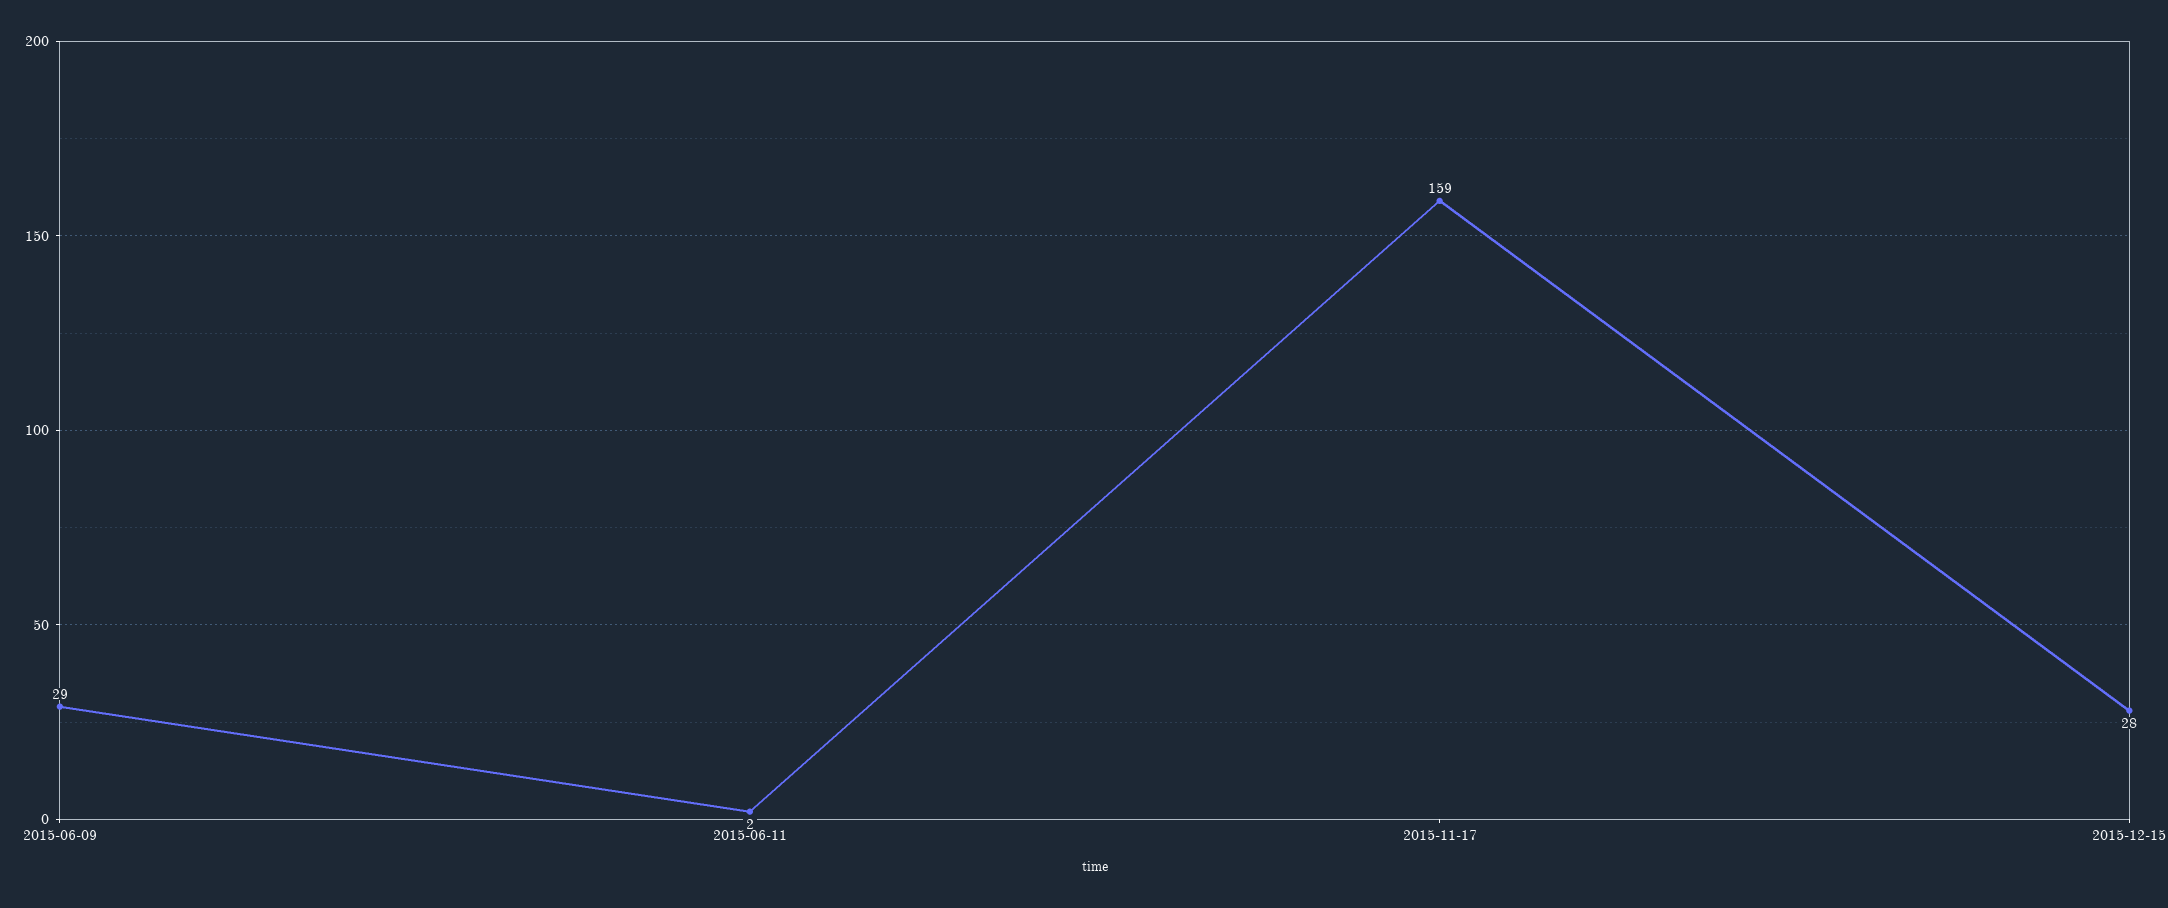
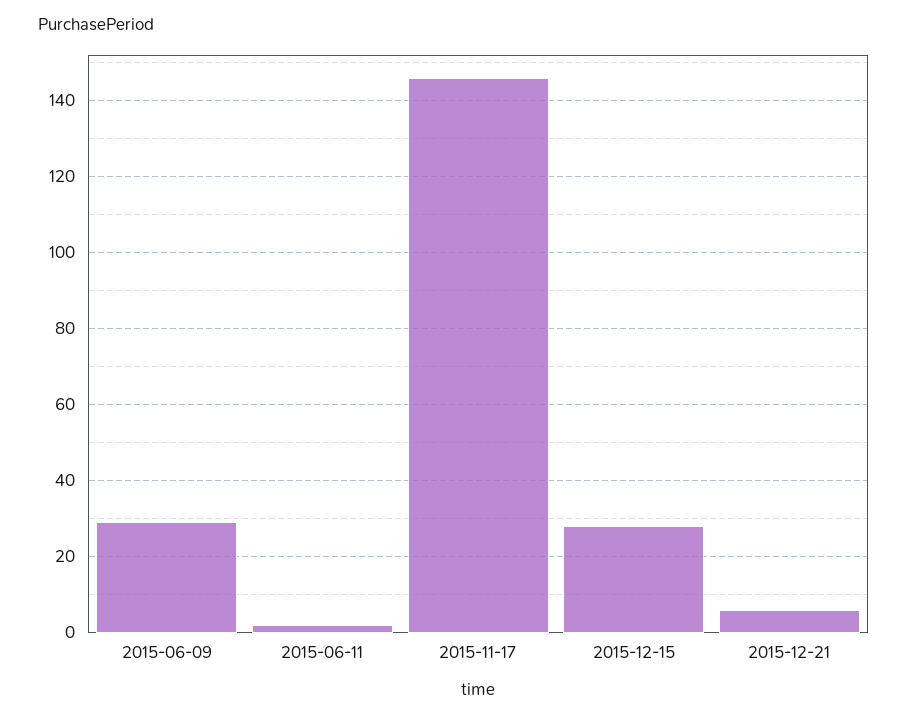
2015-11-17: 159 -> 145
2015-12-21: none -> 5

